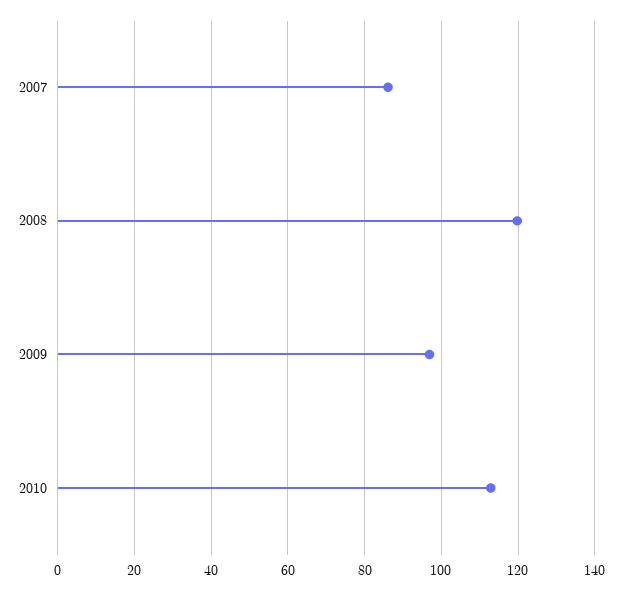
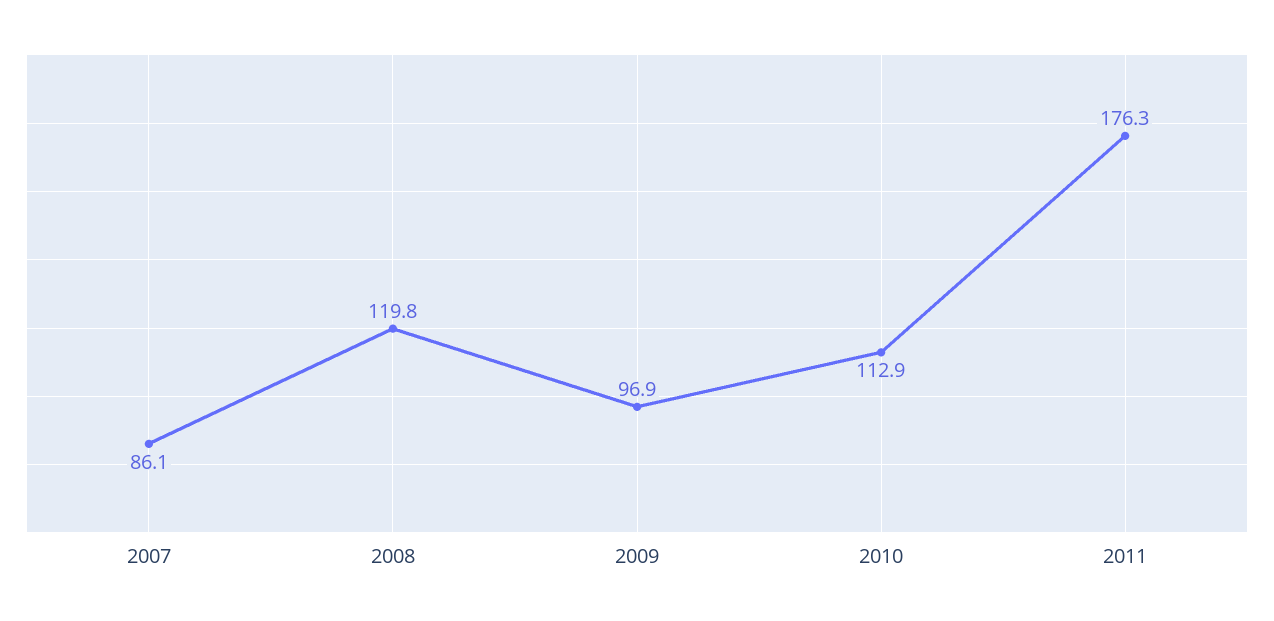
2011: none -> 176.3

